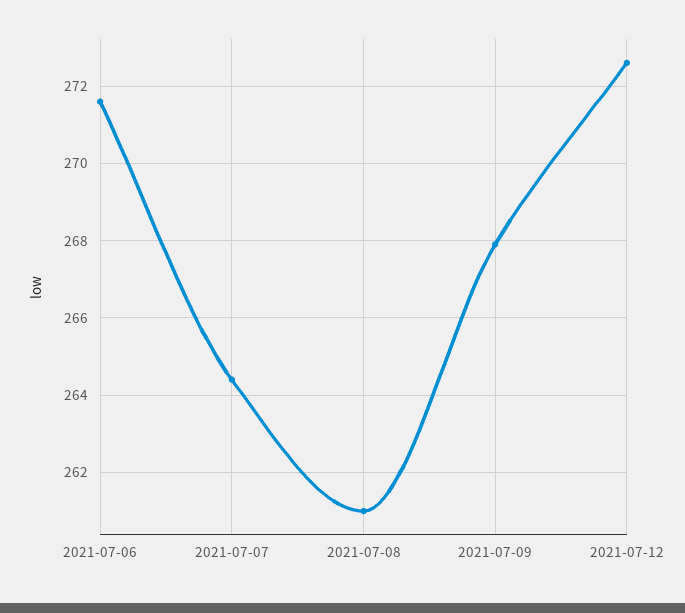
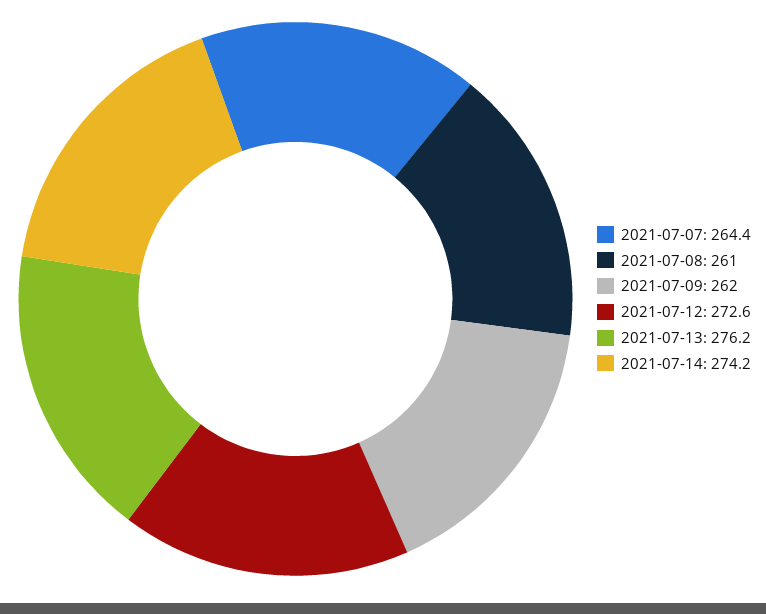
2021-07-06: 271.5 -> none
2021-07-09: 268 -> 262
2021-07-13: none -> 276.2
2021-07-14: none -> 274.2

